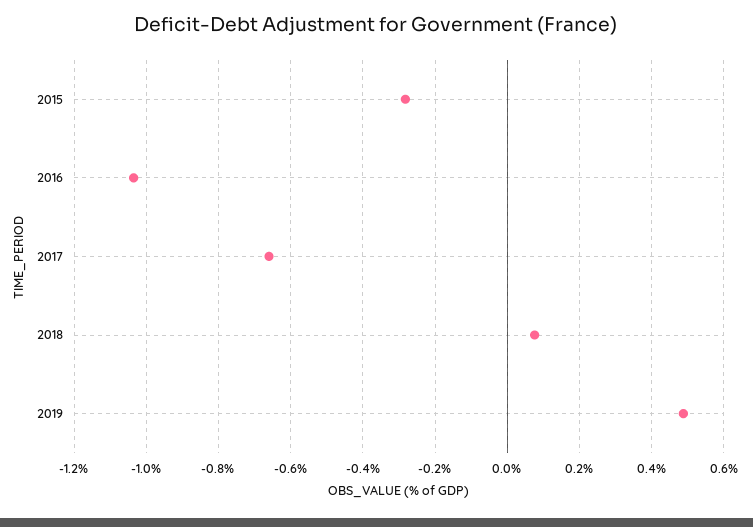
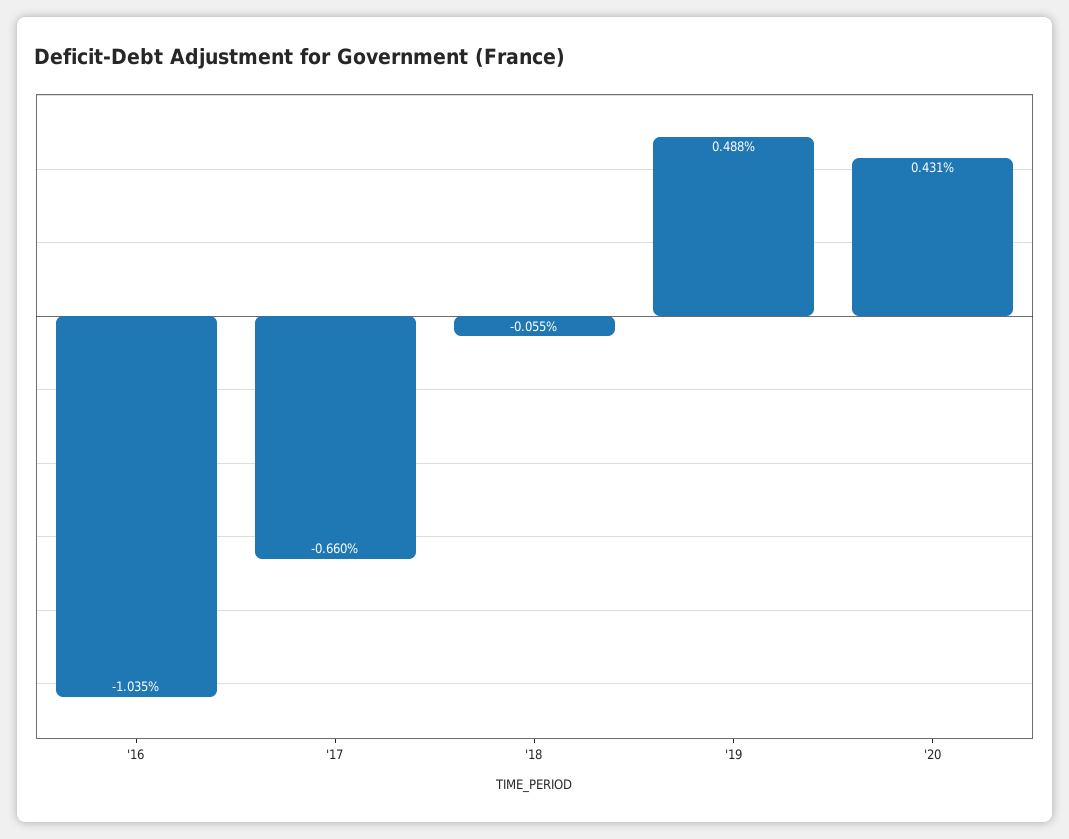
2015: -0.28 -> none
2018: 0.08 -> -0.055
'20: none -> 0.431

